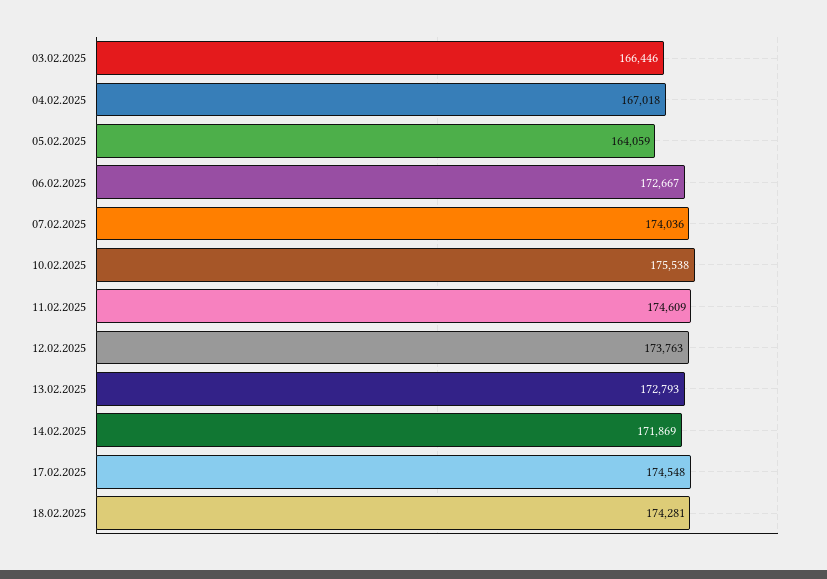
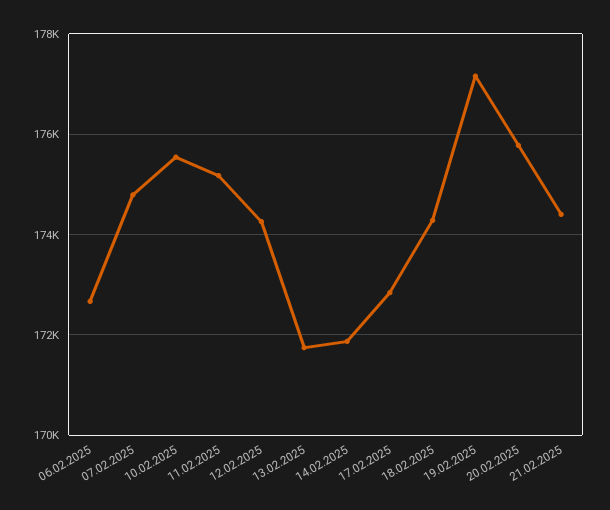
03.02.2025: 166446 -> none
04.02.2025: 167018 -> none
05.02.2025: 164059 -> none
07.02.2025: 174036 -> 174800
11.02.2025: 174609 -> 175200
12.02.2025: 173763 -> 174200
13.02.2025: 172793 -> 171800
17.02.2025: 174548 -> 172800
19.02.2025: none -> 177200
20.02.2025: none -> 175800
21.02.2025: none -> 174400

